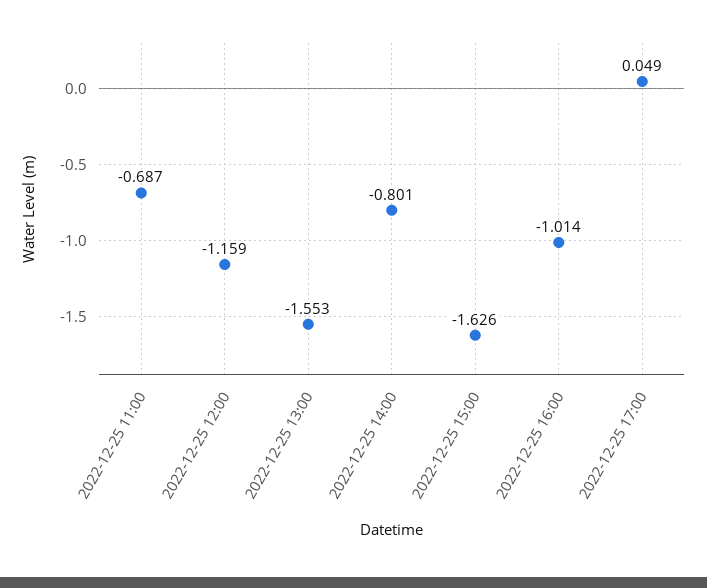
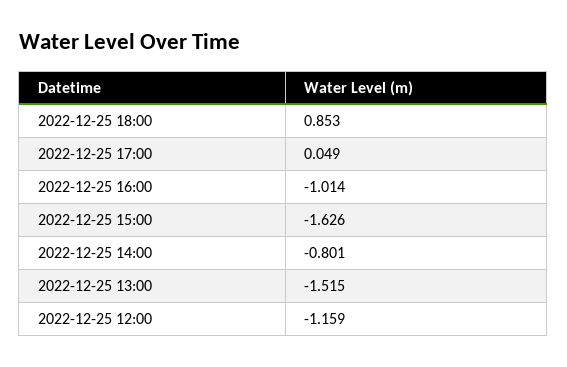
2022-12-25 11:00: -0.687 -> none
2022-12-25 13:00: -1.553 -> -1.515
2022-12-25 18:00: none -> 0.853

